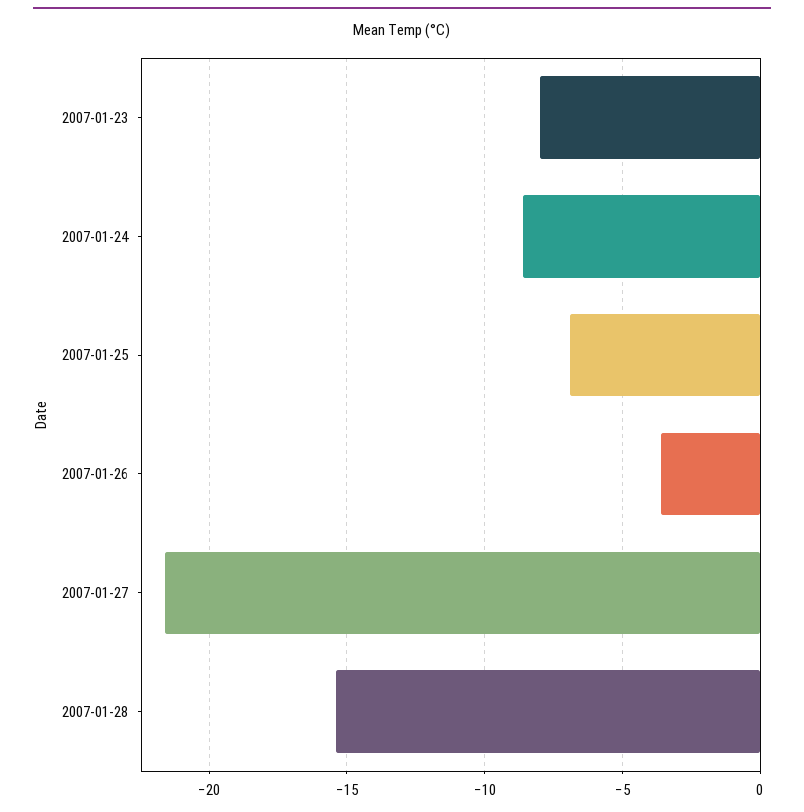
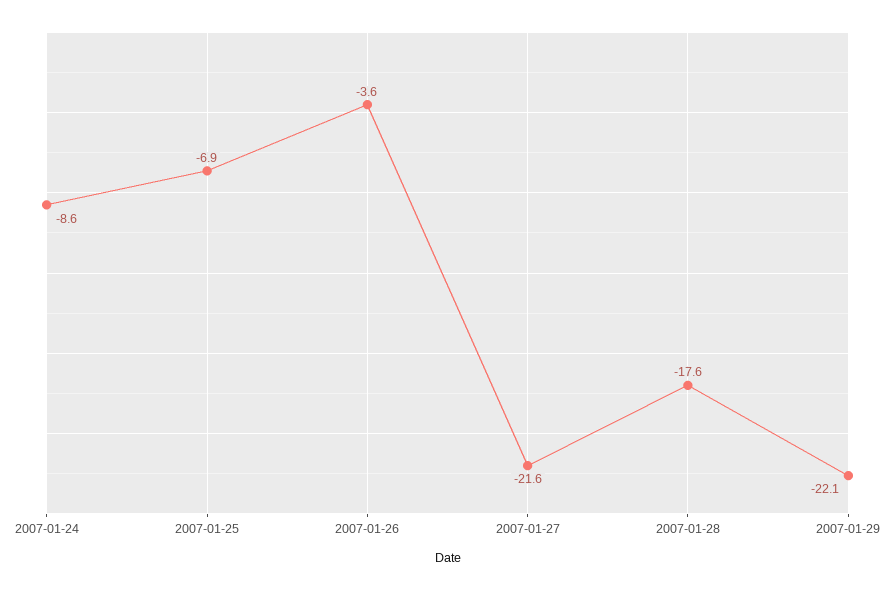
2007-01-23: -8 -> none
2007-01-28: -15.5 -> -17.6
2007-01-29: none -> -22.1

